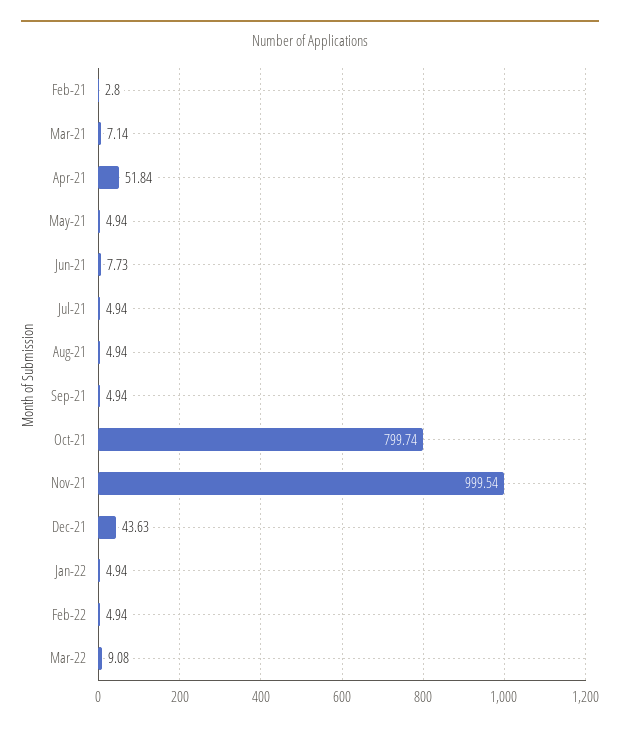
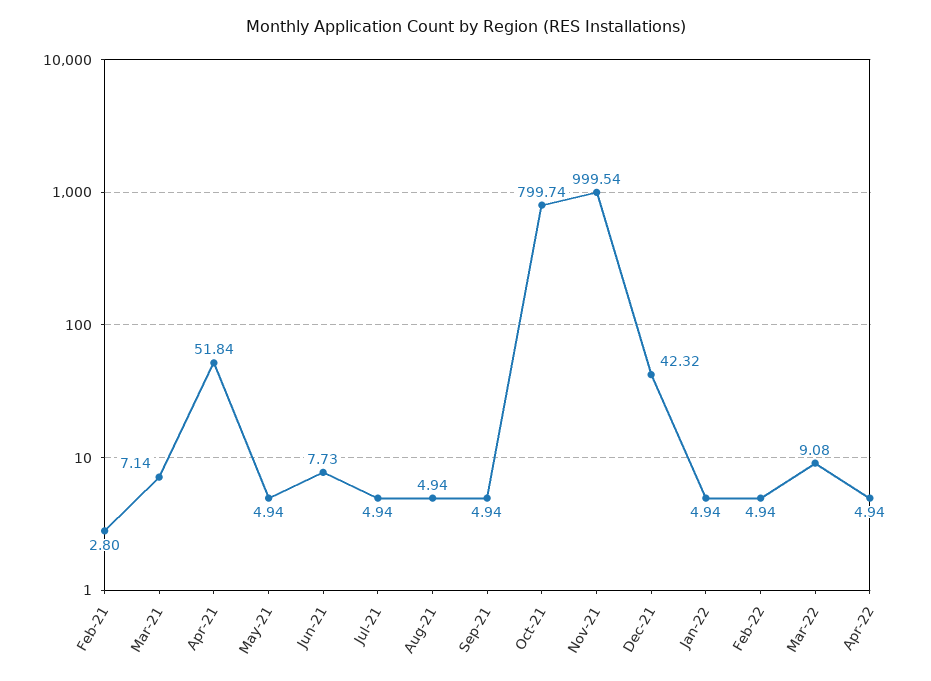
Dec-21: 43.63 -> 42.32
Apr-22: none -> 4.94

